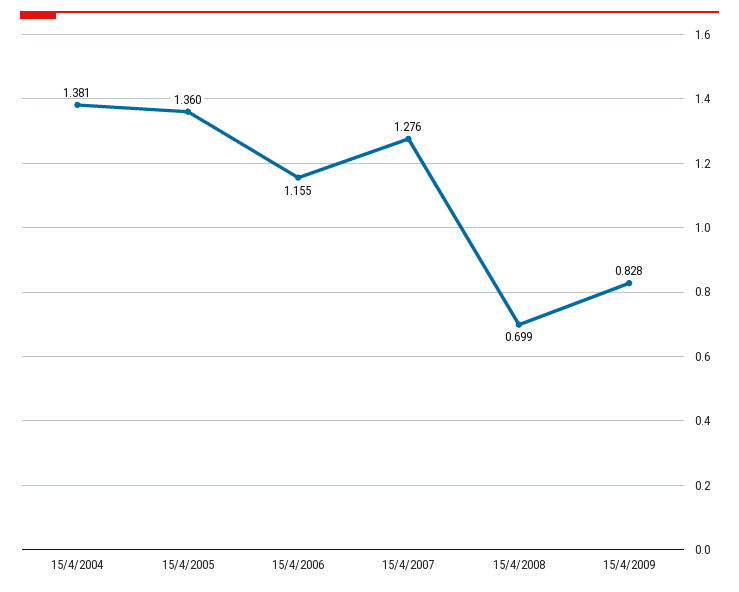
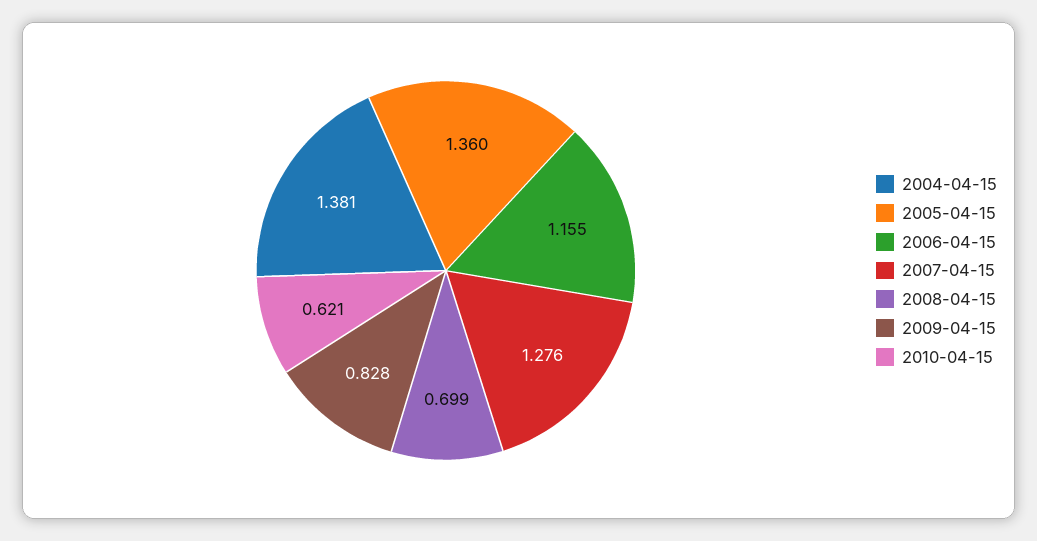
2010-04-15: none -> 0.621

